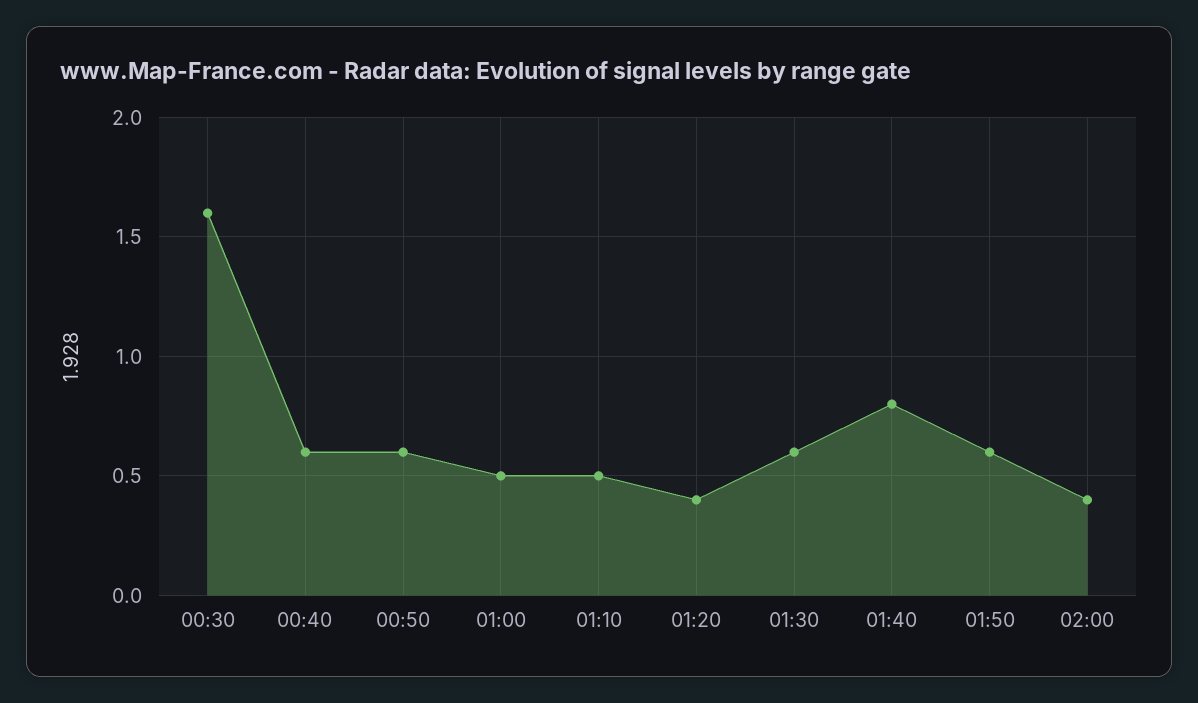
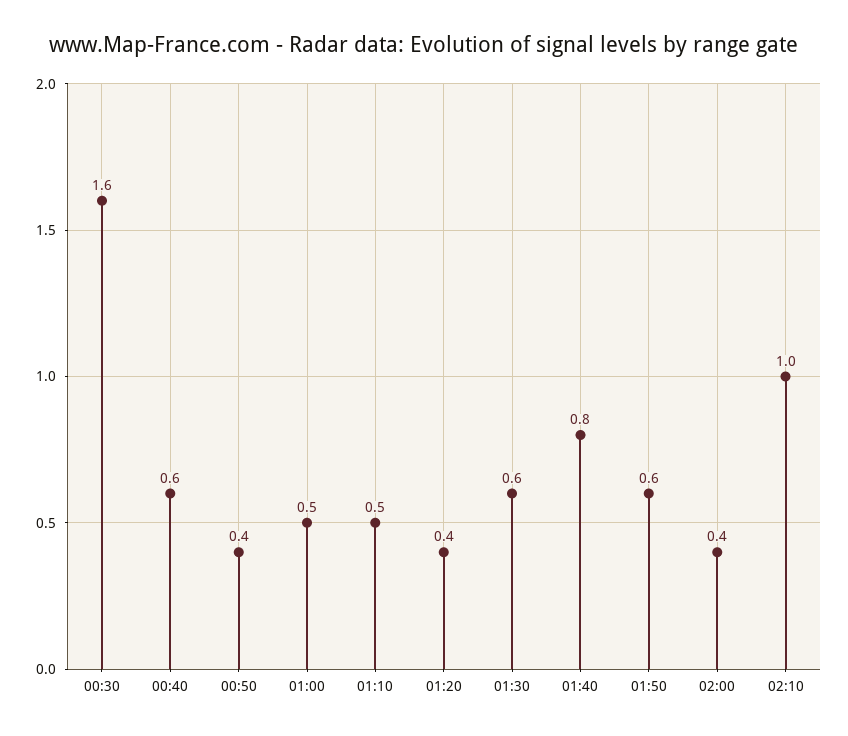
00:50: 0.6 -> 0.4
02:10: none -> 1

